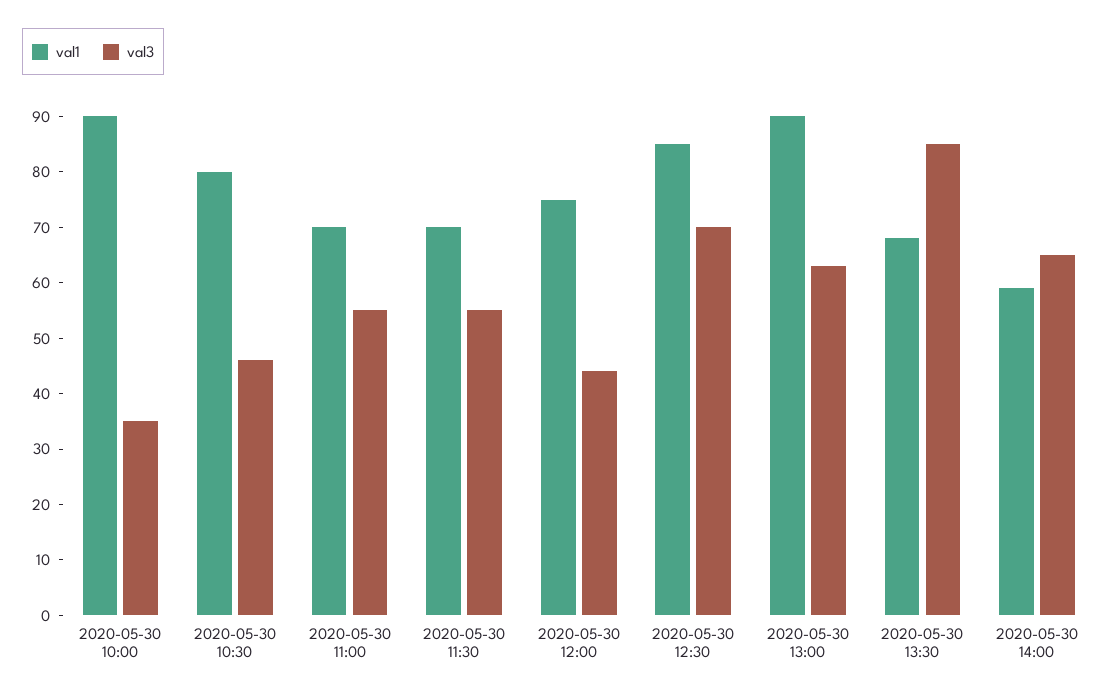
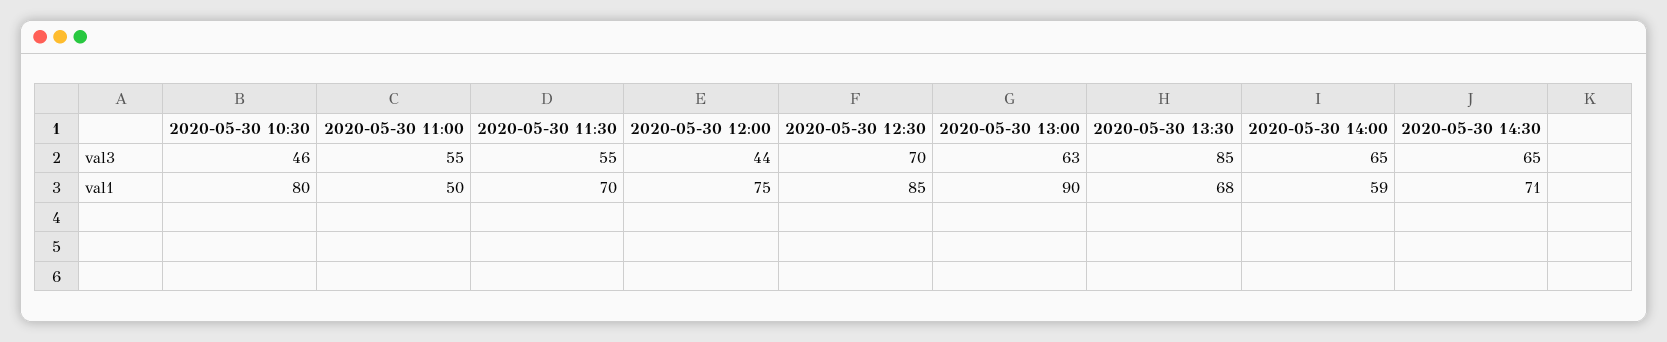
val1, 2020-05-30 10:00: 90 -> none
val3, 2020-05-30 10:00: 35 -> none
val1, 2020-05-30 11:00: 70 -> 50
val3, 2020-05-30 14:30: none -> 65
val1, 2020-05-30 14:30: none -> 71

